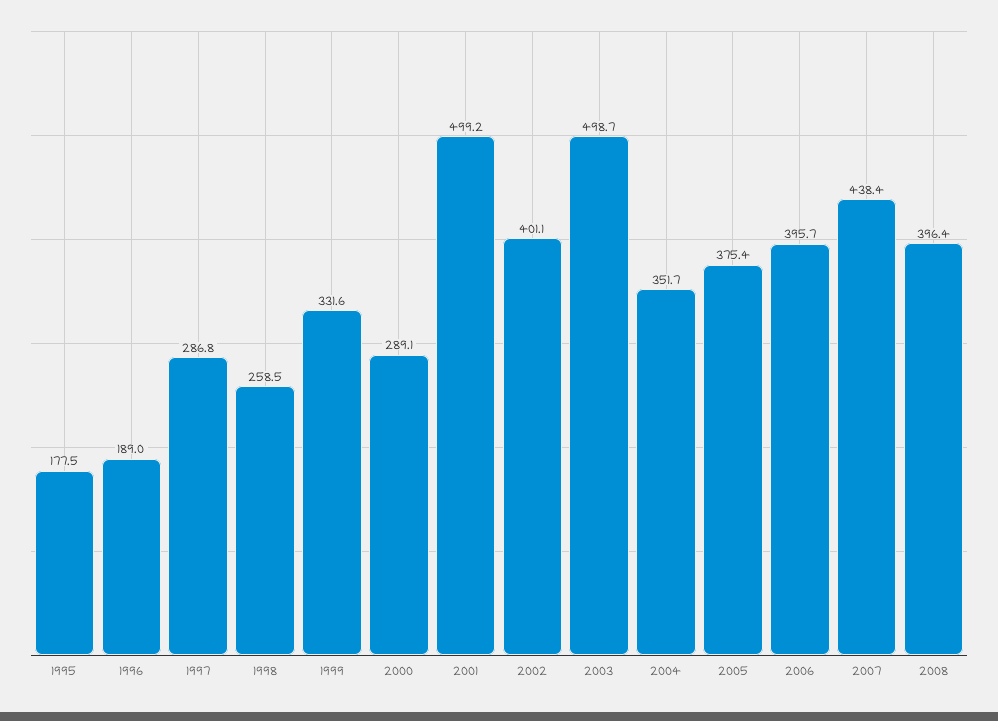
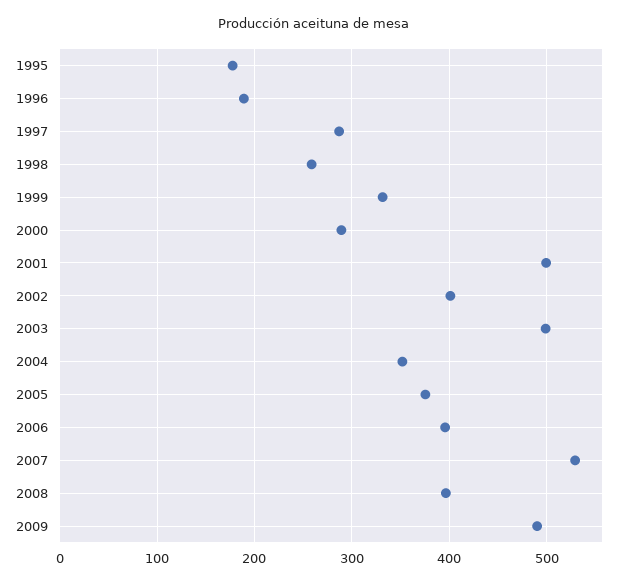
2007: 438.4 -> 530
2009: none -> 490

